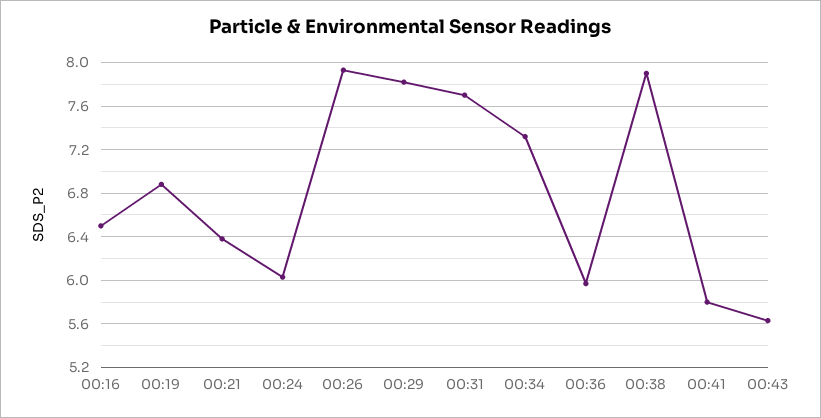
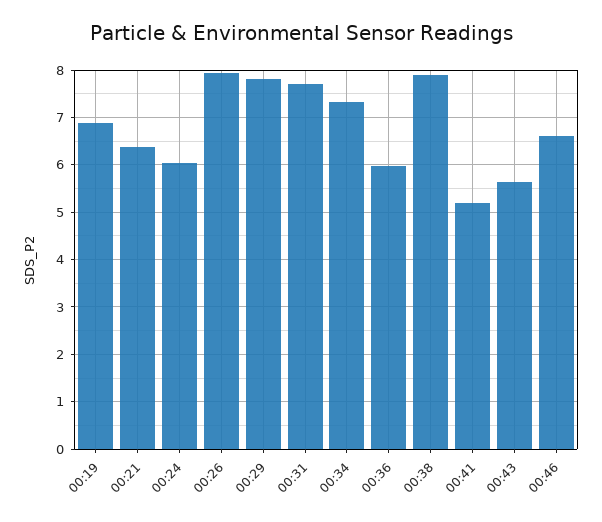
00:16: 6.5 -> none
00:41: 5.8 -> 5.2
00:46: none -> 6.6

